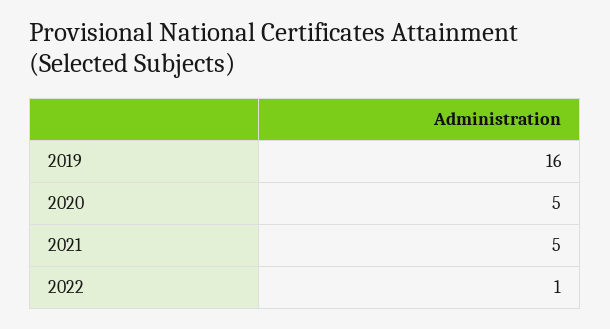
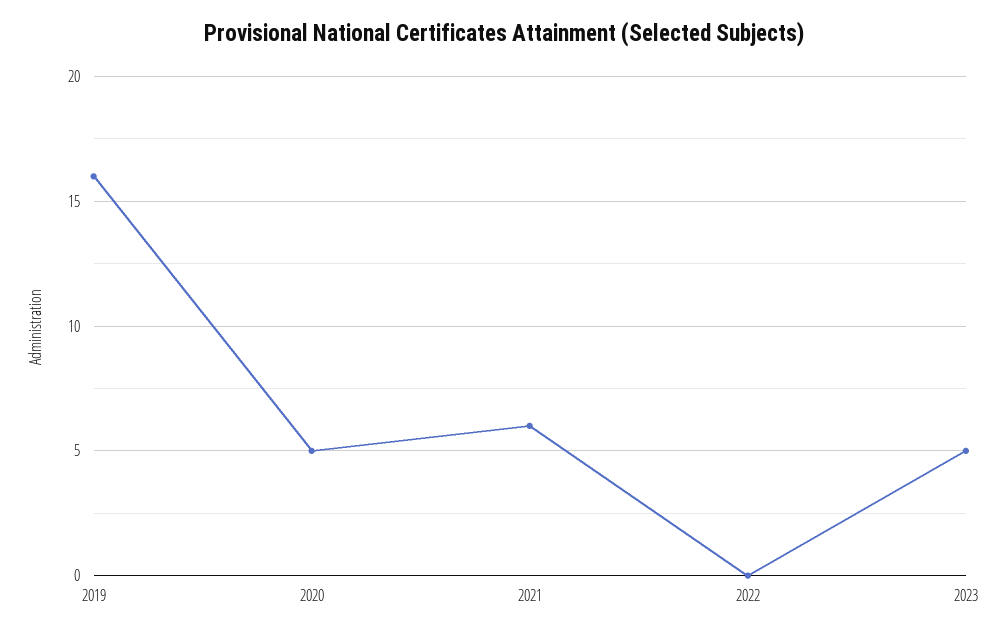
2021: 5 -> 6
2022: 1 -> 0
2023: none -> 5

